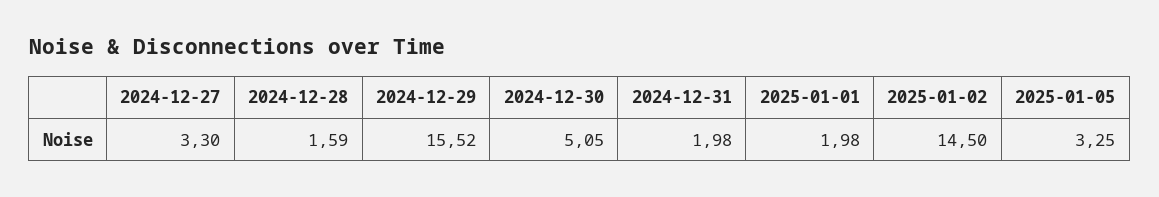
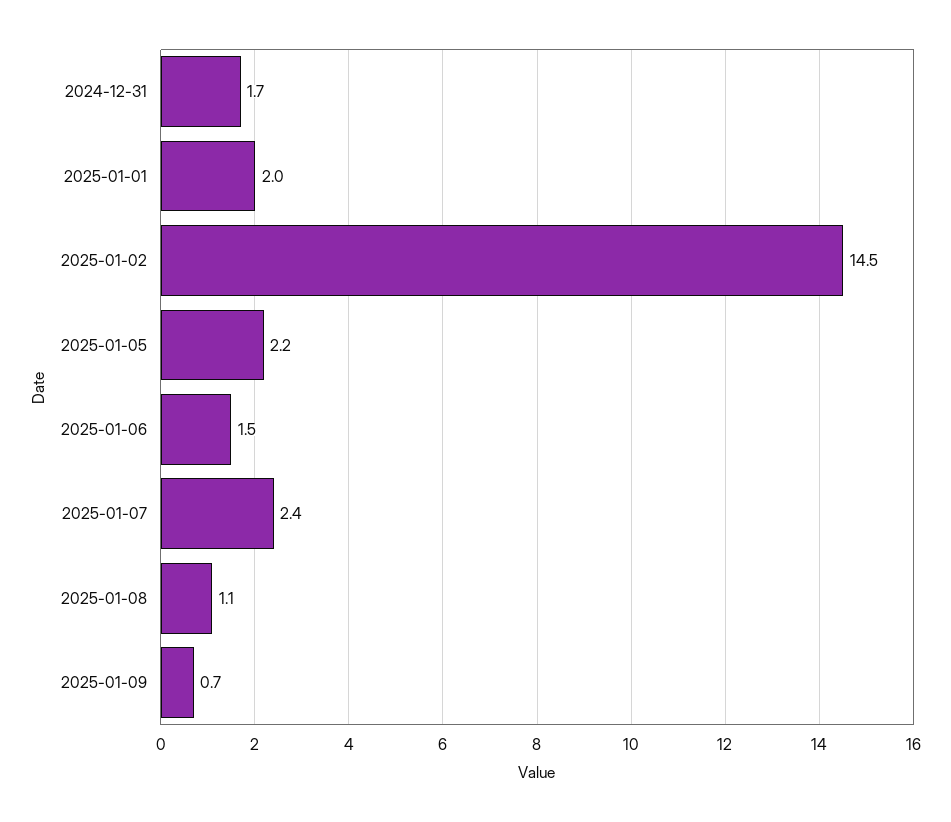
2024-12-27: 3.3 -> none
2024-12-28: 1.59 -> none
2024-12-29: 15.52 -> none
2024-12-30: 5.05 -> none
2024-12-31: 1.98 -> 1.7
2025-01-05: 3.25 -> 2.2
2025-01-06: none -> 1.5
2025-01-07: none -> 2.4
2025-01-08: none -> 1.1
2025-01-09: none -> 0.7

